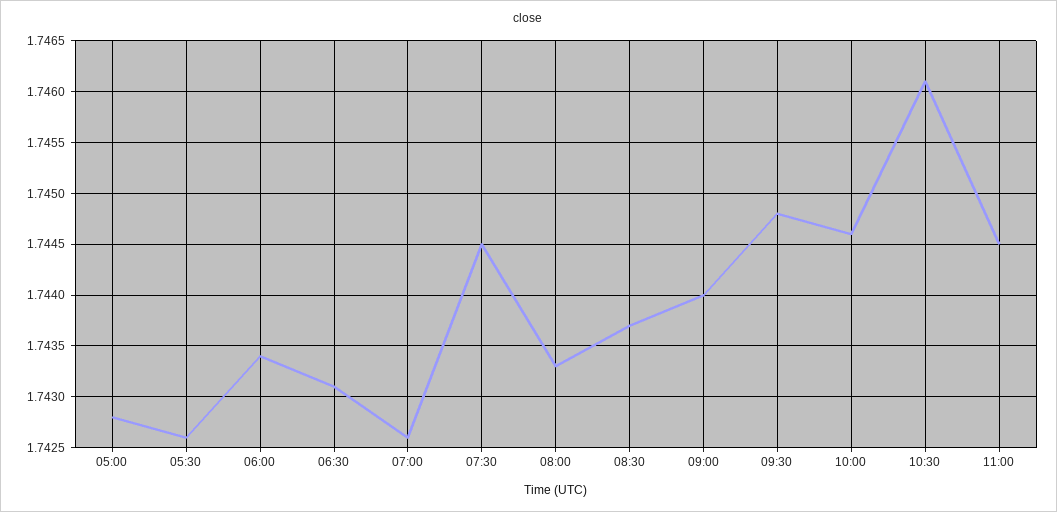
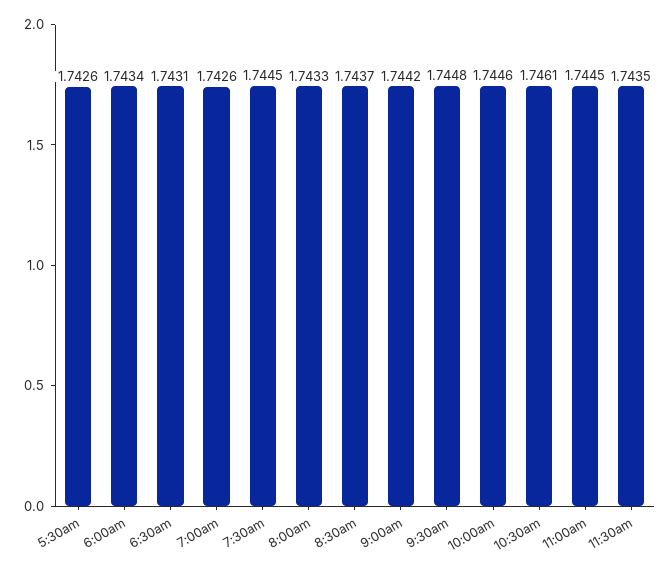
05:00: 1.7428 -> none
09:00: 1.744 -> 1.7442
11:30am: none -> 1.7435

